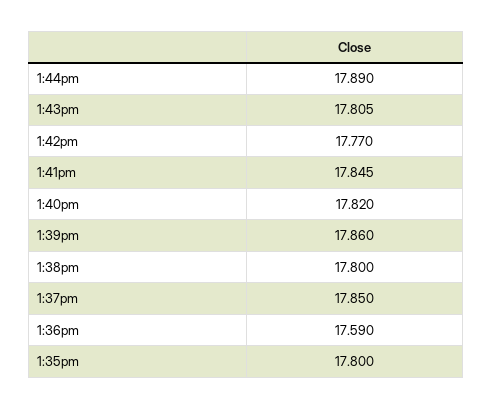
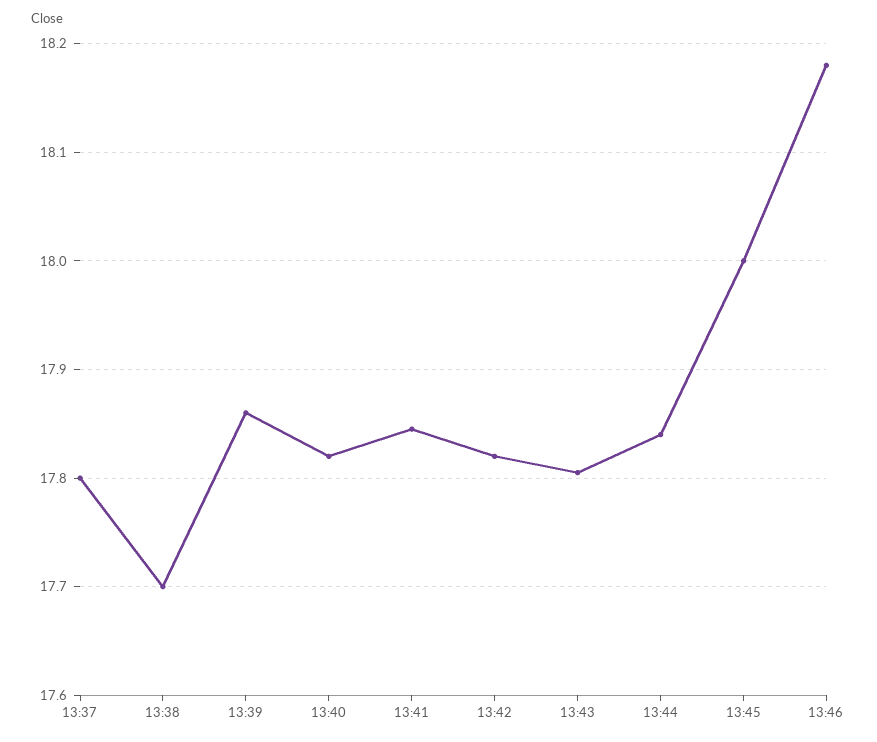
1:44pm: 17.89 -> 17.84
1:42pm: 17.77 -> 17.82
1:38pm: 17.8 -> 17.7
1:37pm: 17.85 -> 17.8
1:36pm: 17.59 -> none
1:35pm: 17.8 -> none
13:45: none -> 18
13:46: none -> 18.18

